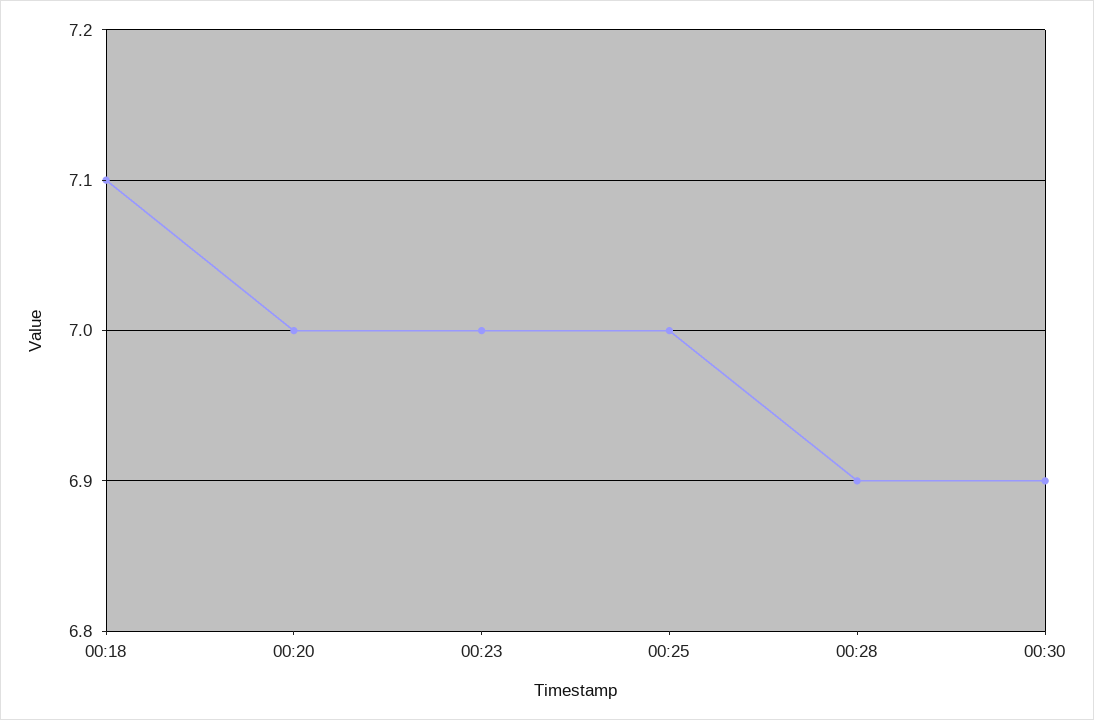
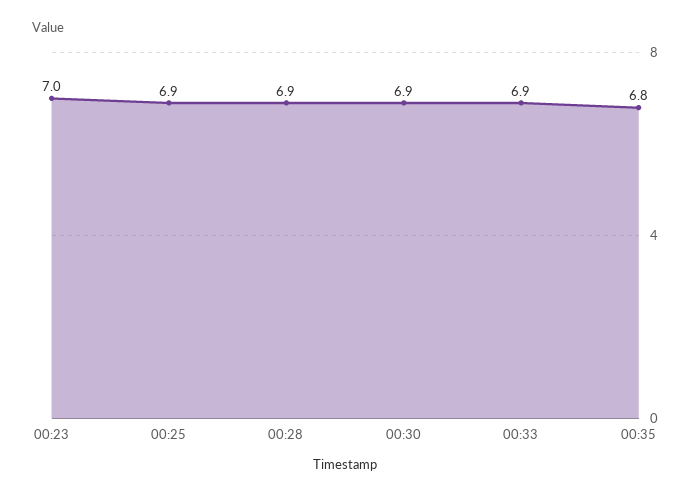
00:18: 7.1 -> none
00:20: 7 -> none
00:25: 7 -> 6.9
00:33: none -> 6.9
00:35: none -> 6.8

